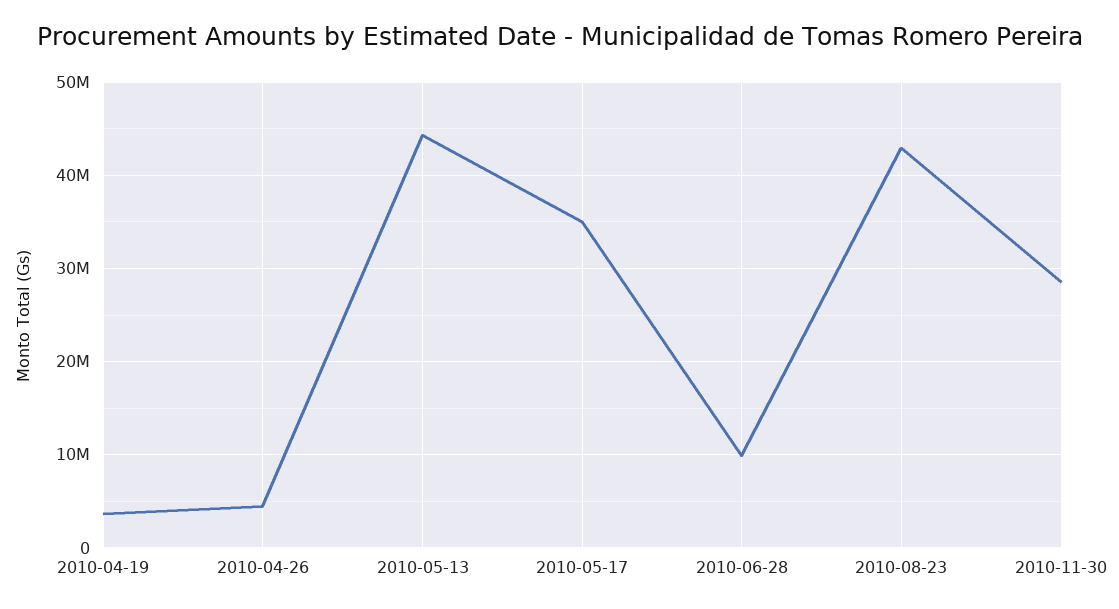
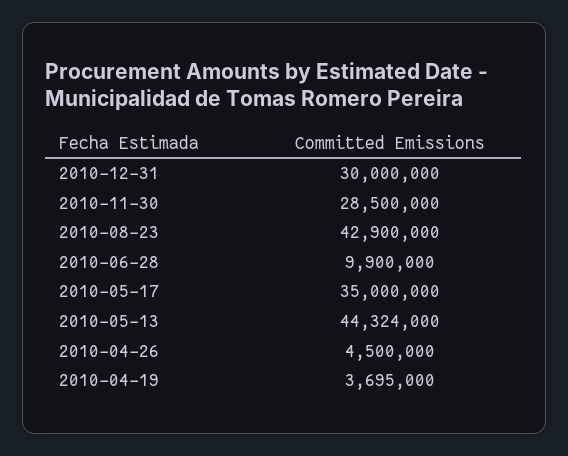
2010-12-31: none -> 30000000

